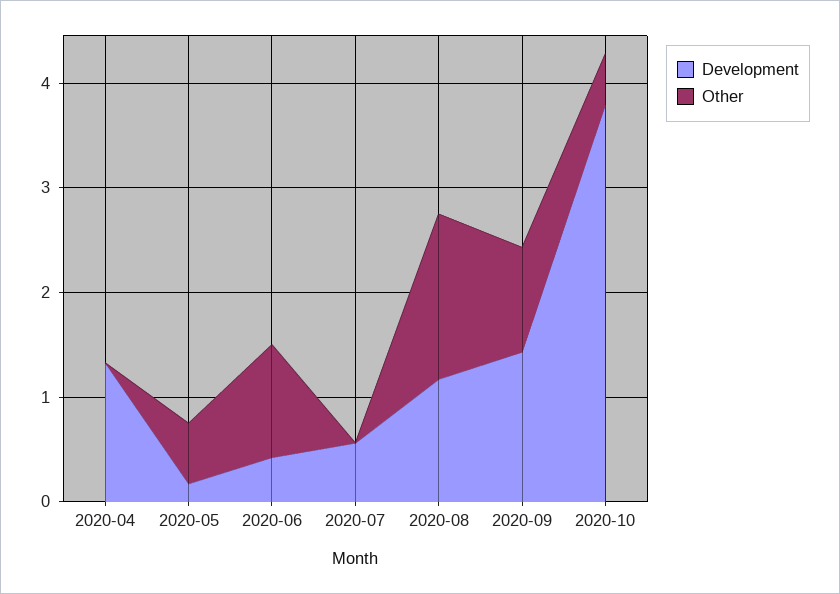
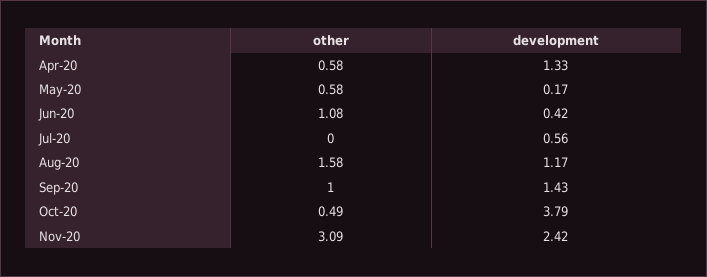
Other, 2020-04: 0 -> 0.58
Other, Nov-20: none -> 3.09
Development, Nov-20: none -> 2.42

